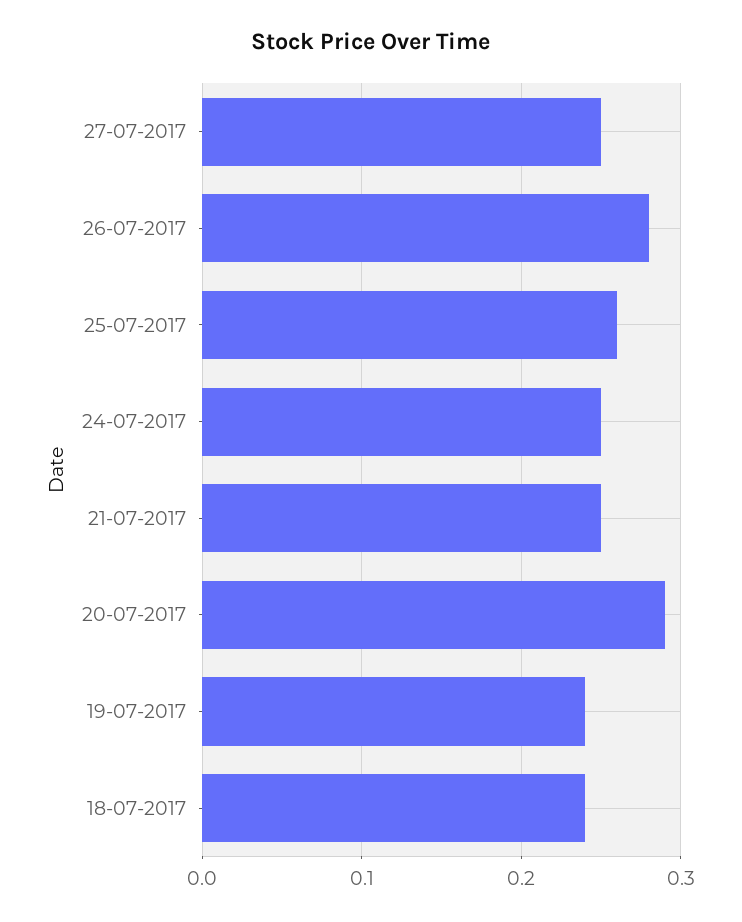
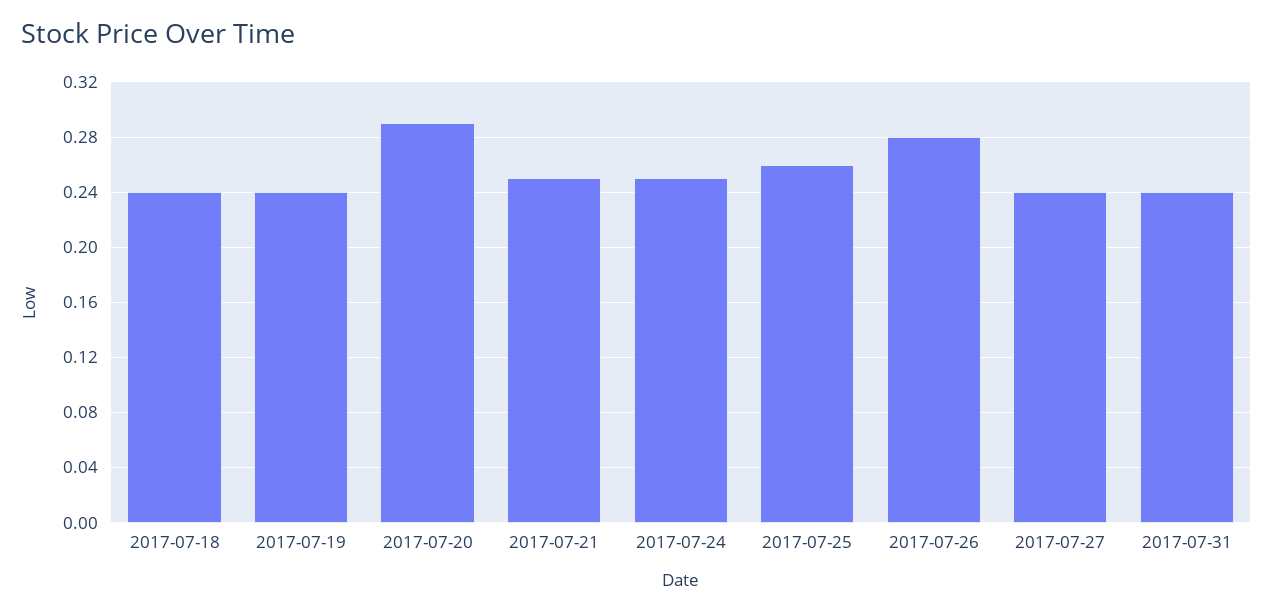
27-07-2017: 0.25 -> 0.24
2017-07-31: none -> 0.24

